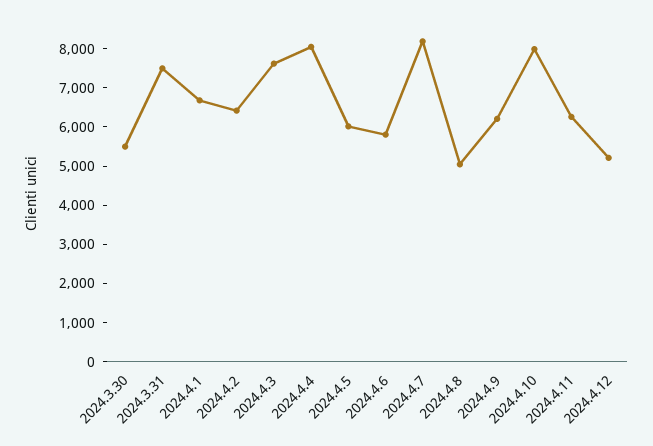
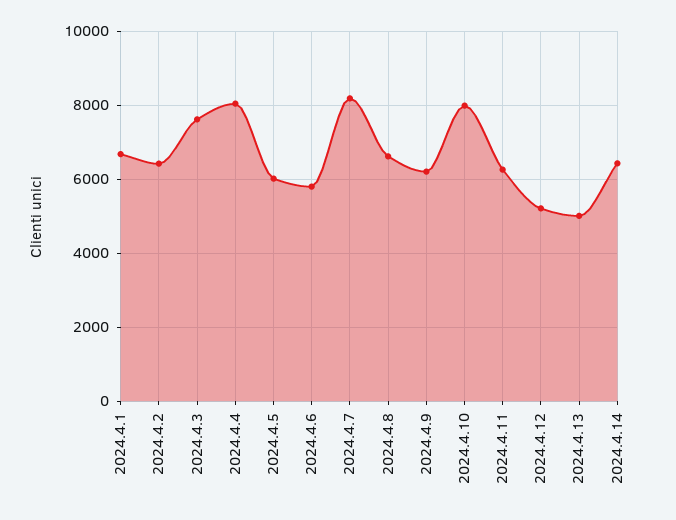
2024.3.30: 5500 -> none
2024.3.31: 7500 -> none
2024.4.8: 5000 -> 6600
2024.4.13: none -> 5000
2024.4.14: none -> 6400

